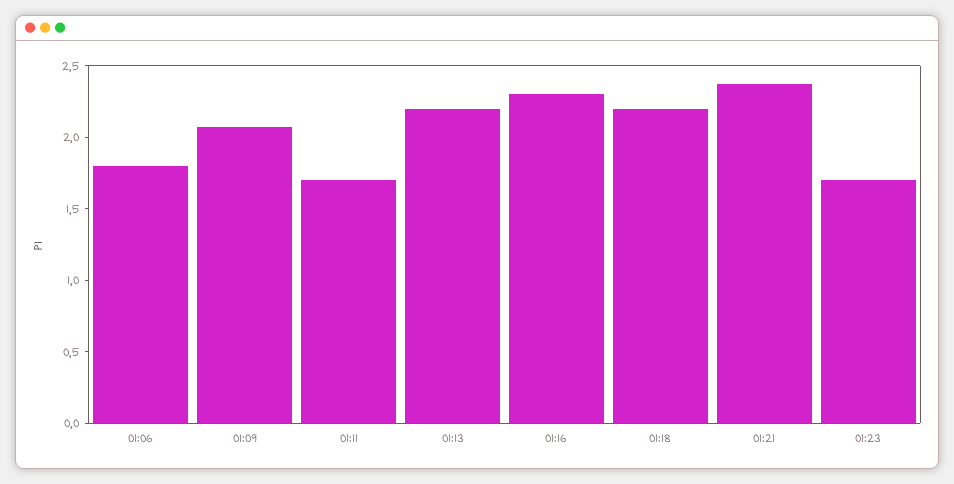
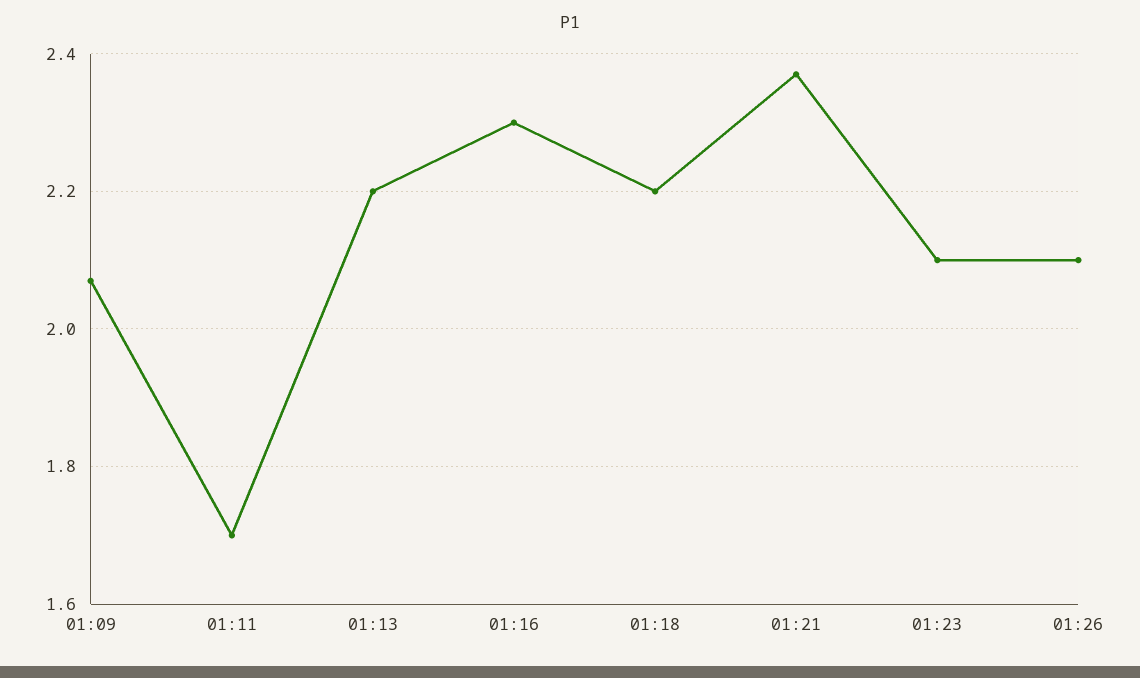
01:06: 1.8 -> none
01:23: 1.7 -> 2.1
01:26: none -> 2.1

